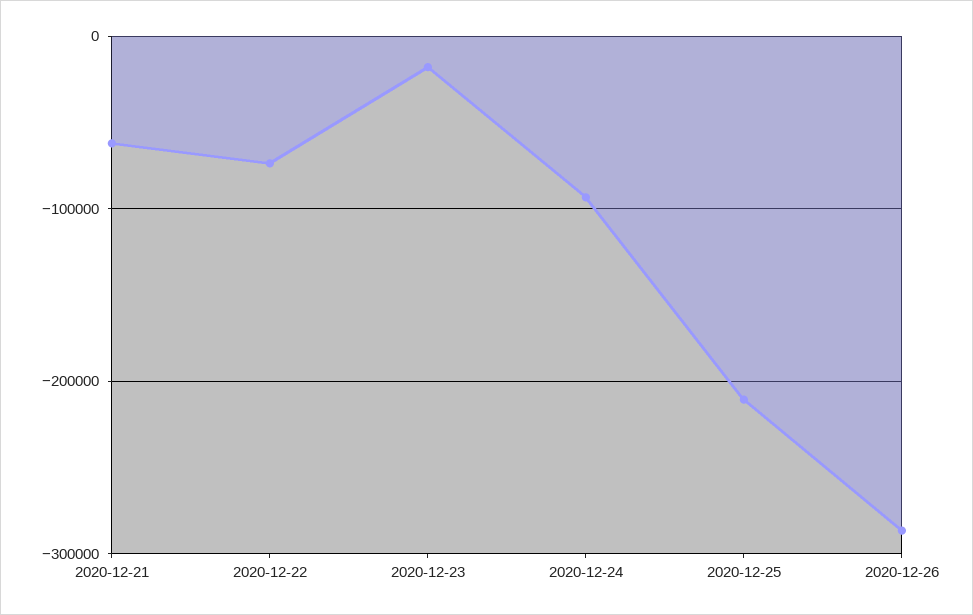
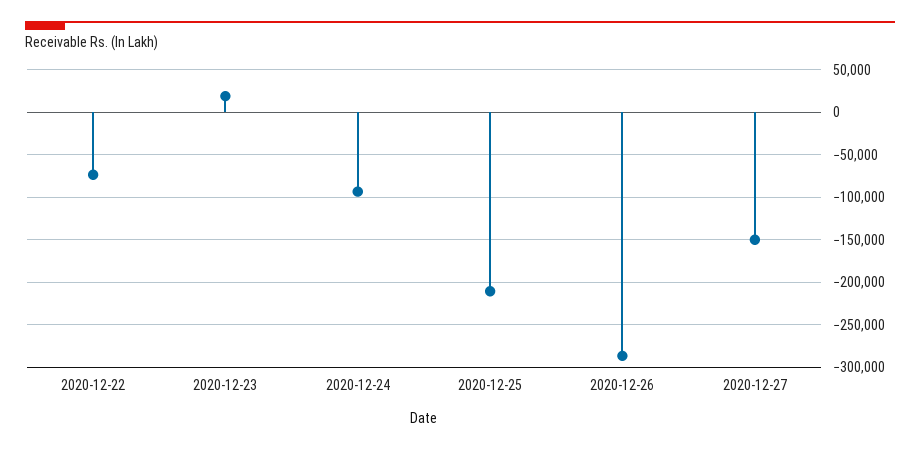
2020-12-21: -60000 -> none
2020-12-23: -20000 -> 20000
2020-12-27: none -> -150000

